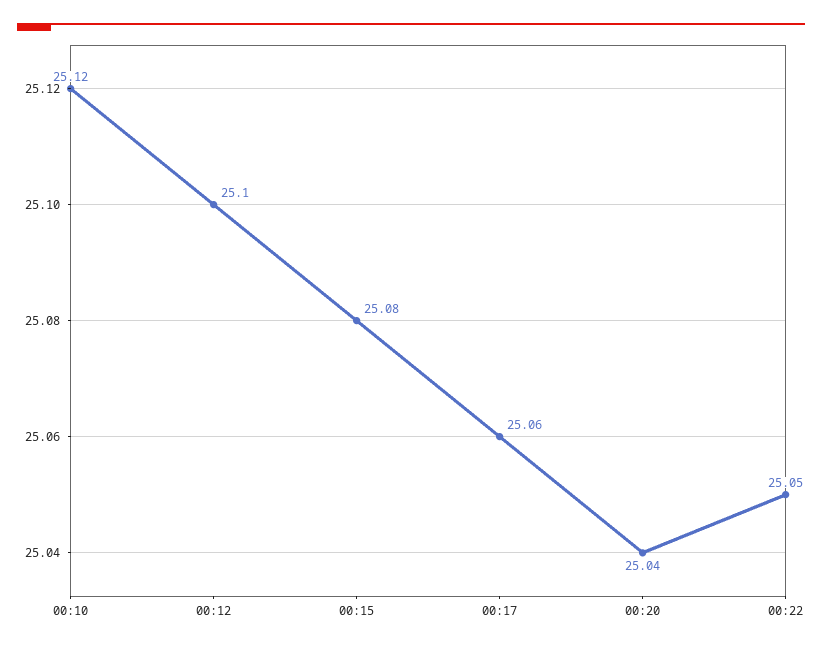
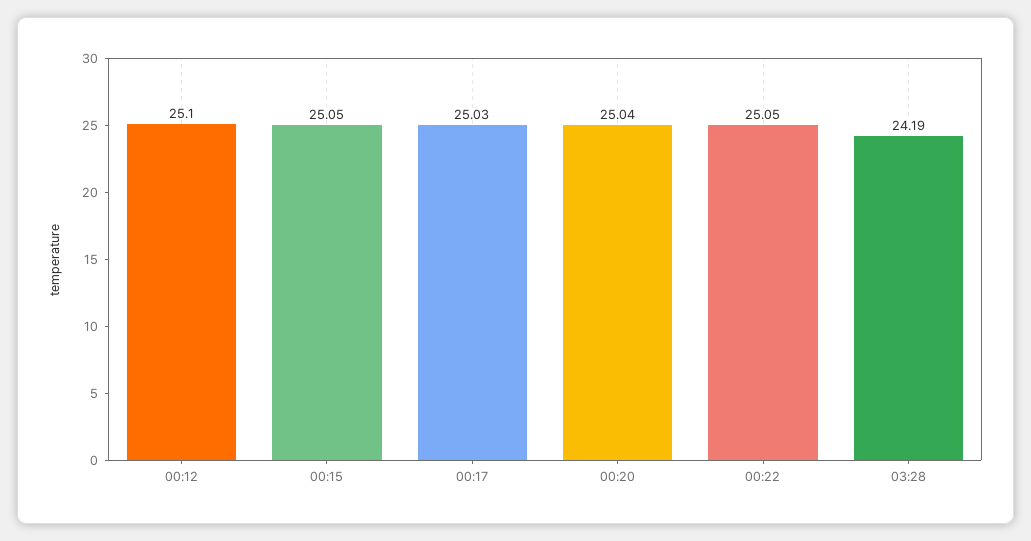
00:10: 25.12 -> none
00:15: 25.08 -> 25.05
00:17: 25.06 -> 25.03
03:28: none -> 24.19

